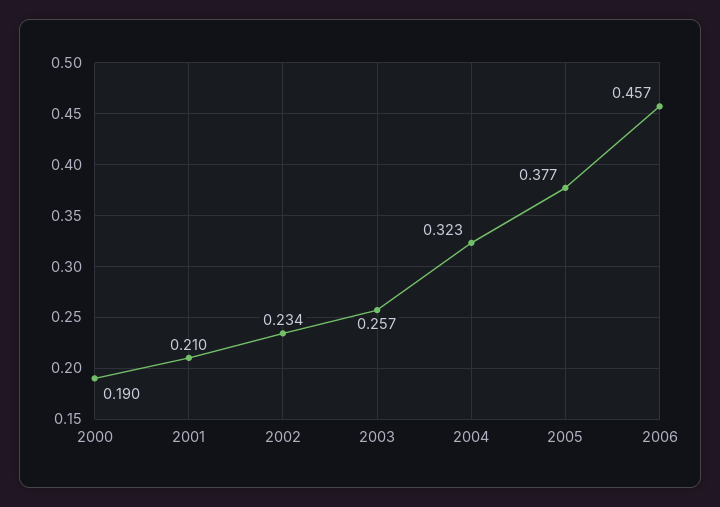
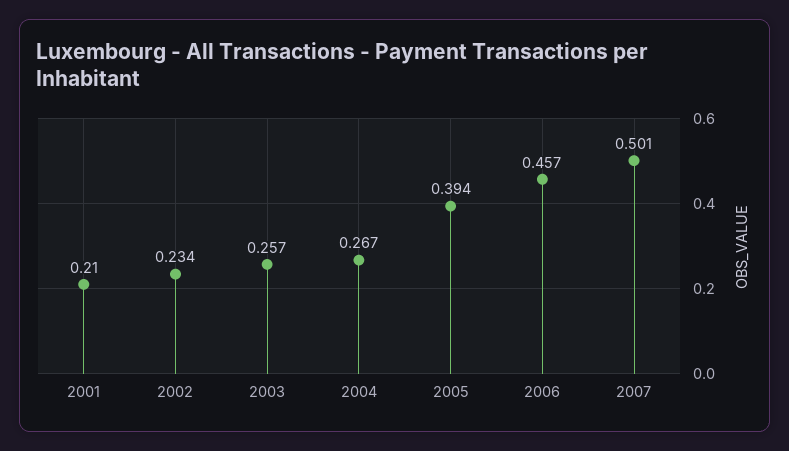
2000: 0.19 -> none
2004: 0.323 -> 0.267
2005: 0.377 -> 0.394
2007: none -> 0.501

